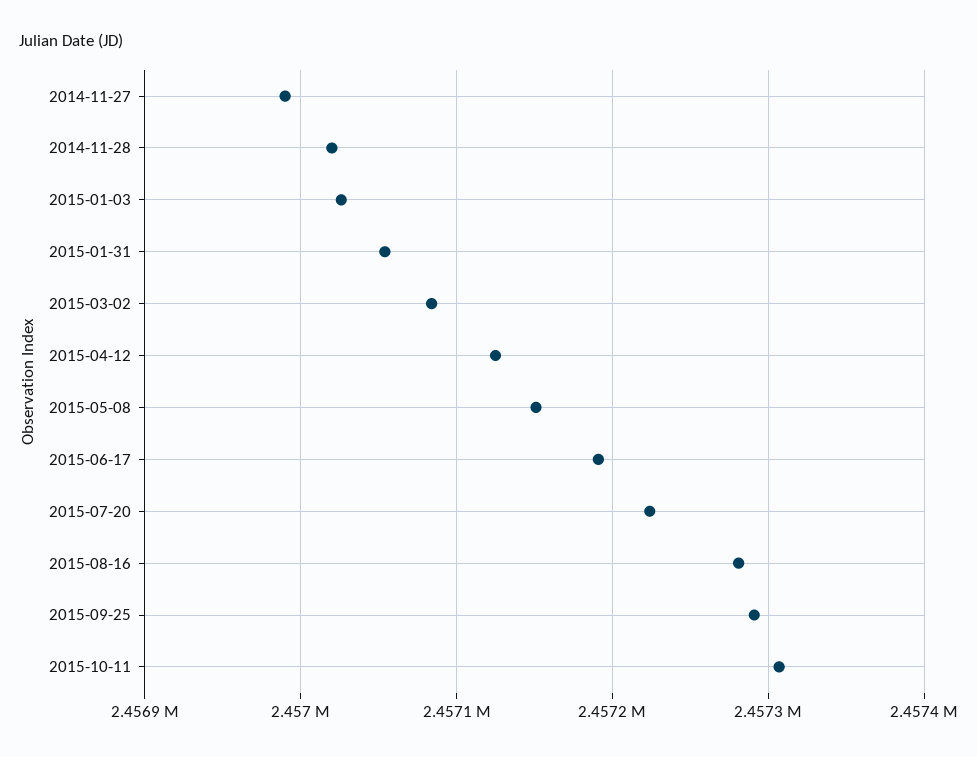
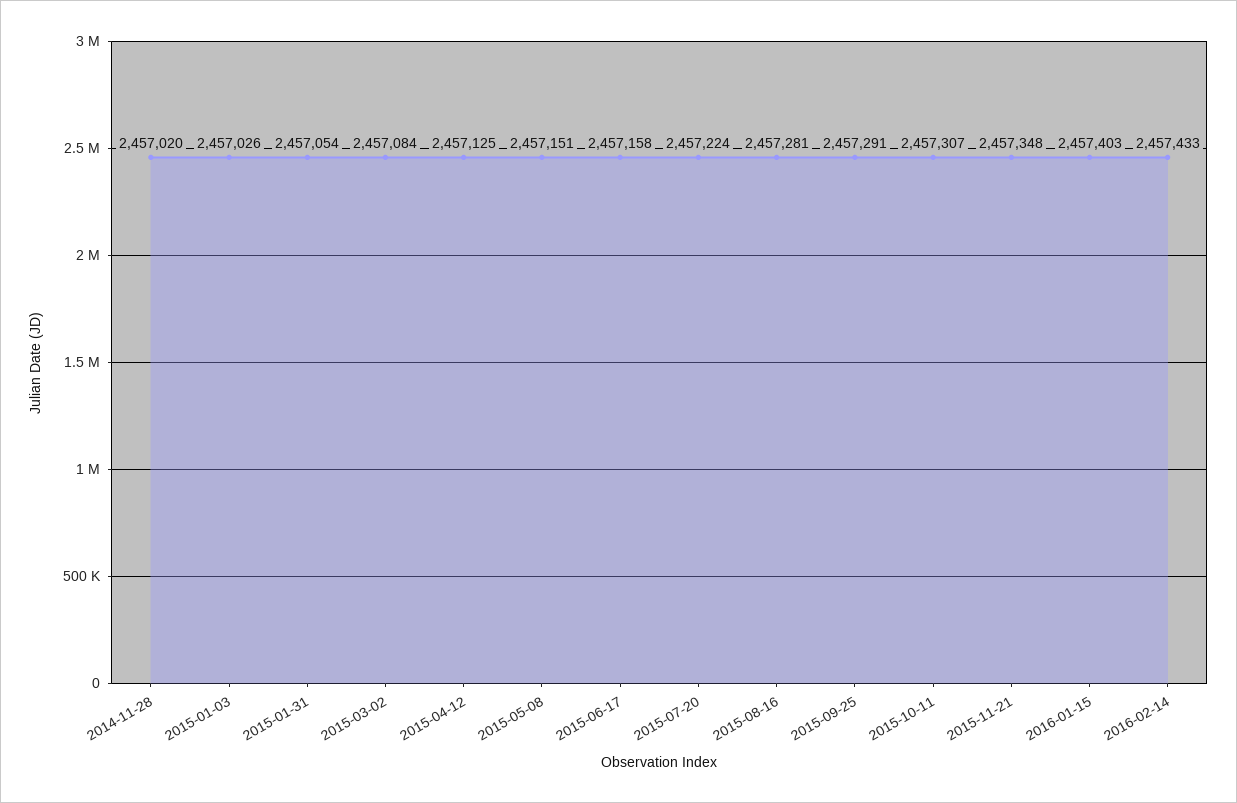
2014-11-27: 2456990 -> none
2015-06-17: 2457190 -> 2457158
2015-11-21: none -> 2457348
2016-01-15: none -> 2457403
2016-02-14: none -> 2457433

